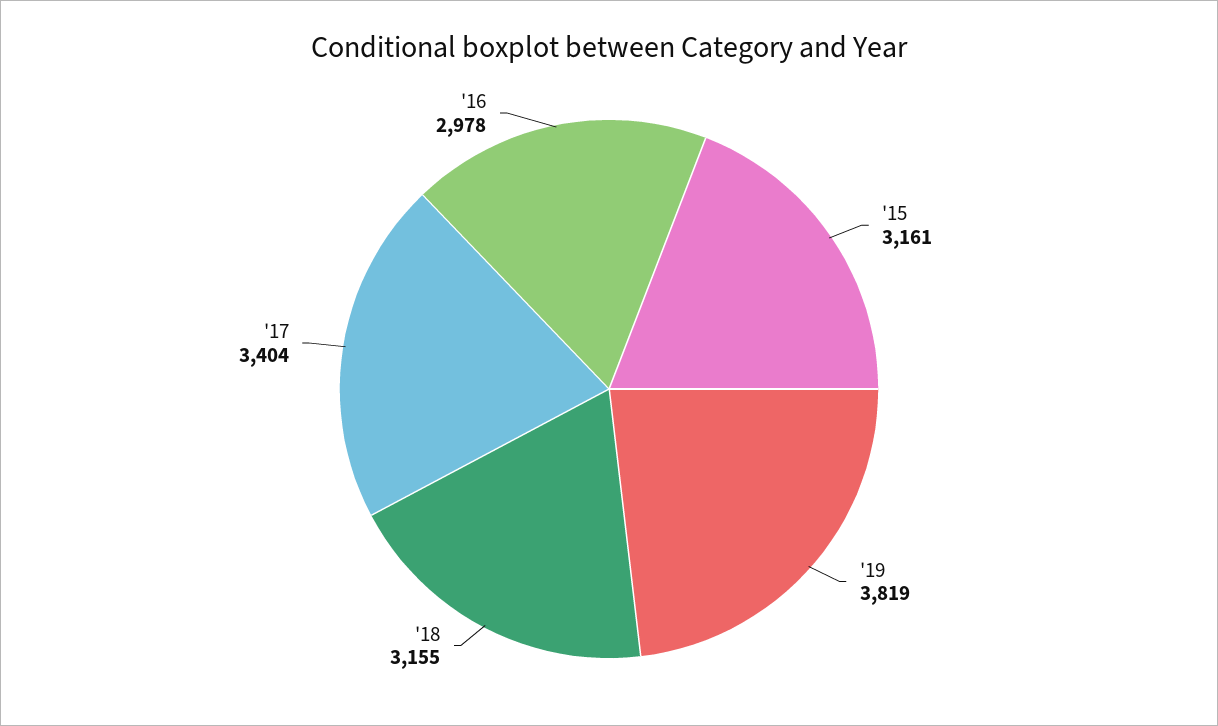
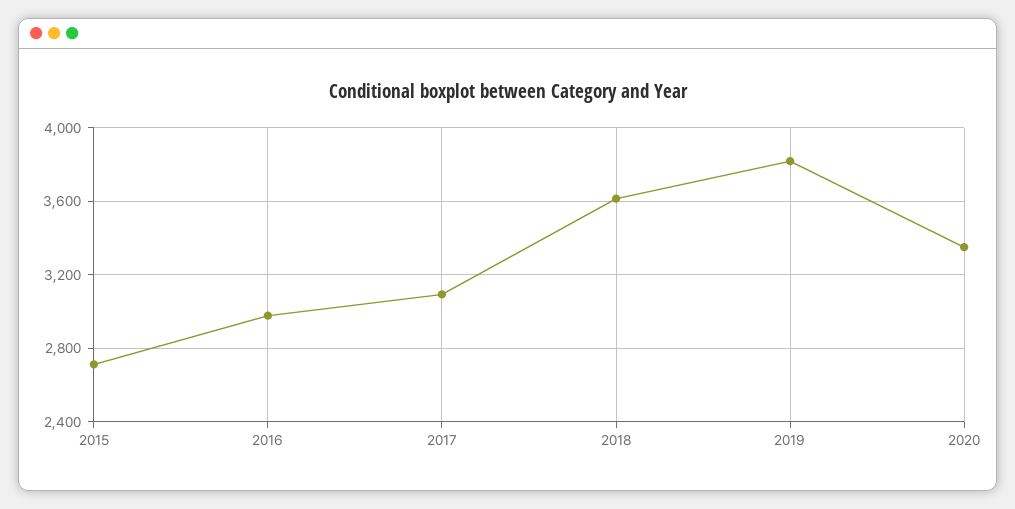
'15: 3161 -> 2700
'18: 3155 -> 3600
'17: 3404 -> 3100
2020: none -> 3350

